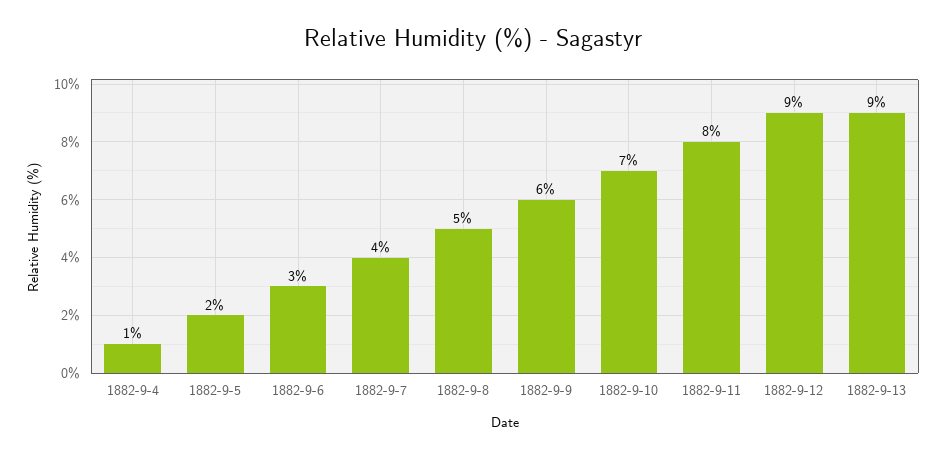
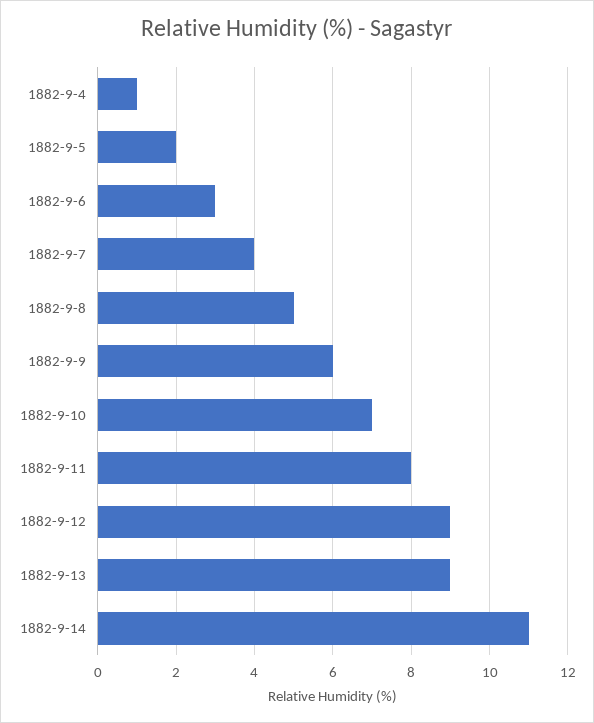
1882-9-14: none -> 11

